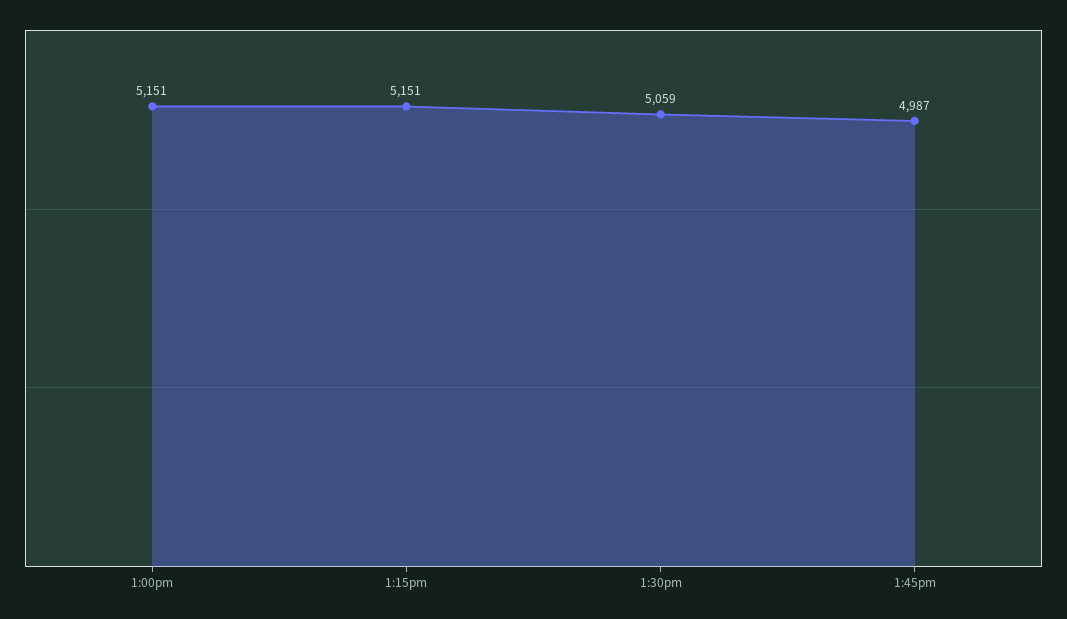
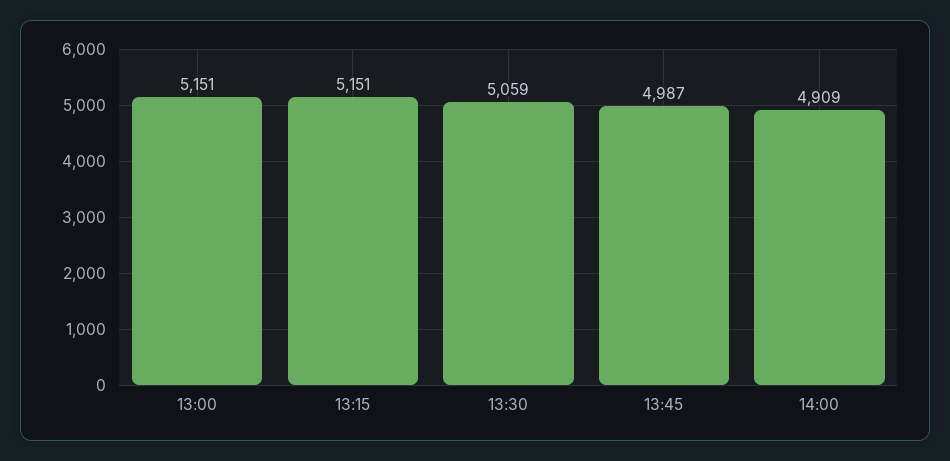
14:00: none -> 4909

